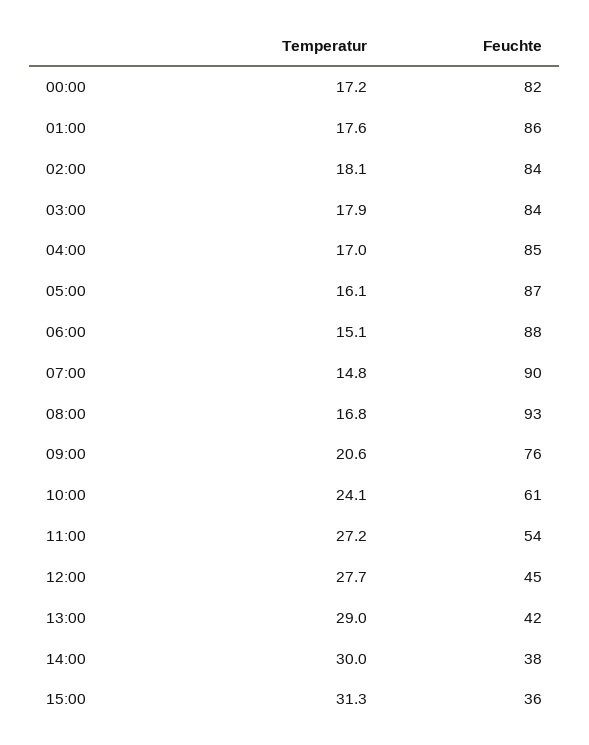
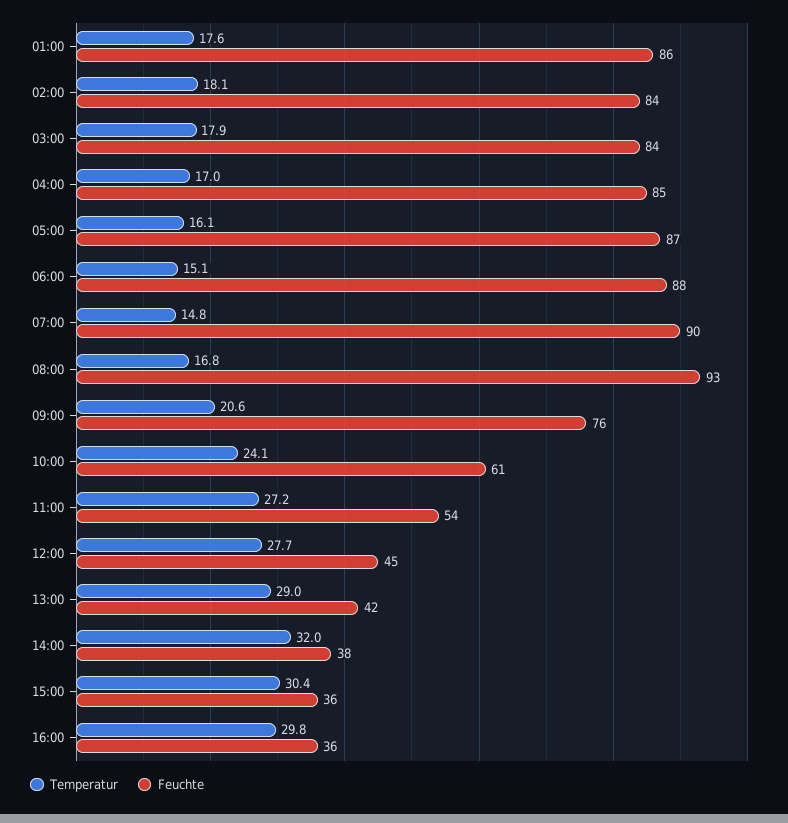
Temperatur, 00:00: 17.2 -> none
Feuchte, 00:00: 82 -> none
Temperatur, 14:00: 30 -> 32
Temperatur, 15:00: 31.3 -> 30.4
Temperatur, 16:00: none -> 29.8
Feuchte, 16:00: none -> 36

